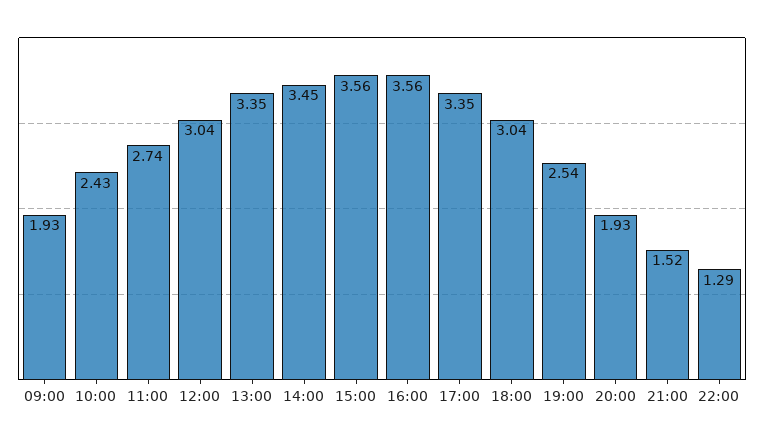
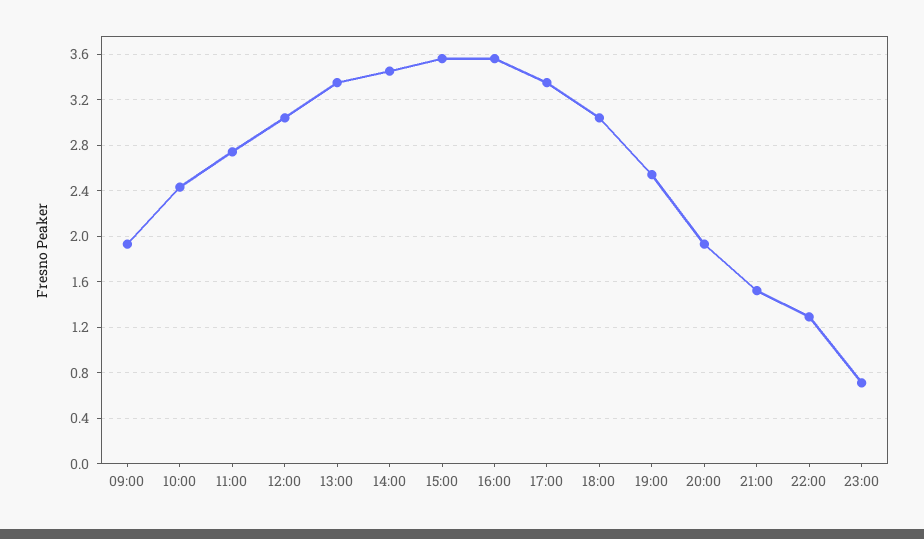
23:00: none -> 0.7

